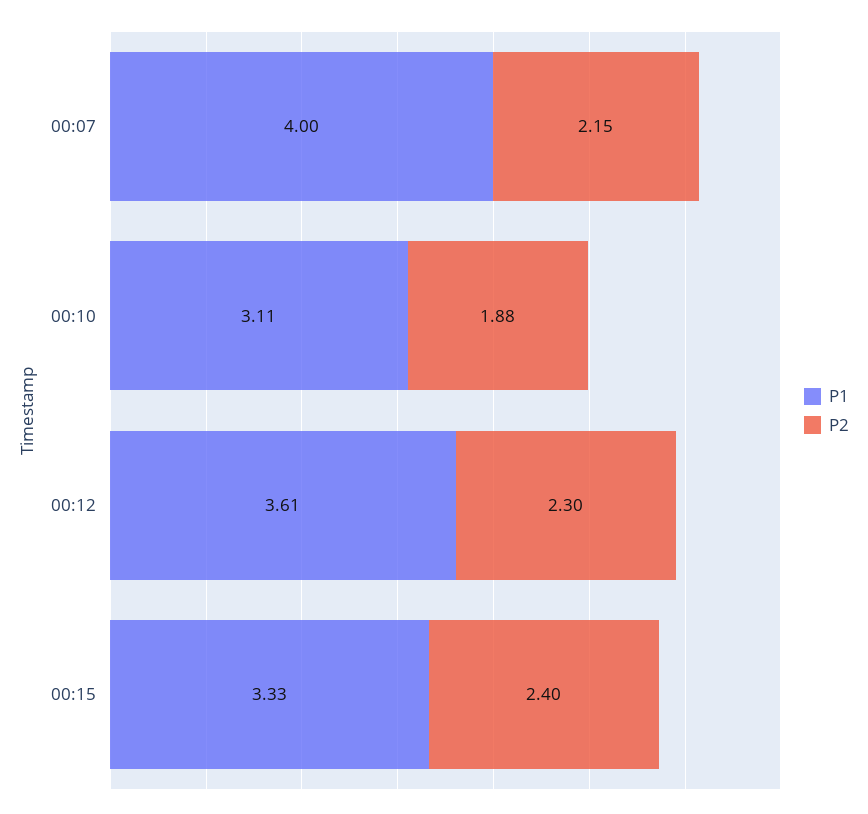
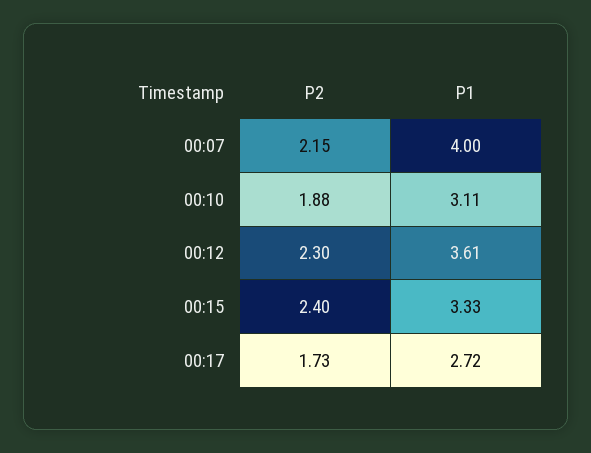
P2, 00:17: none -> 1.73
P1, 00:17: none -> 2.72

